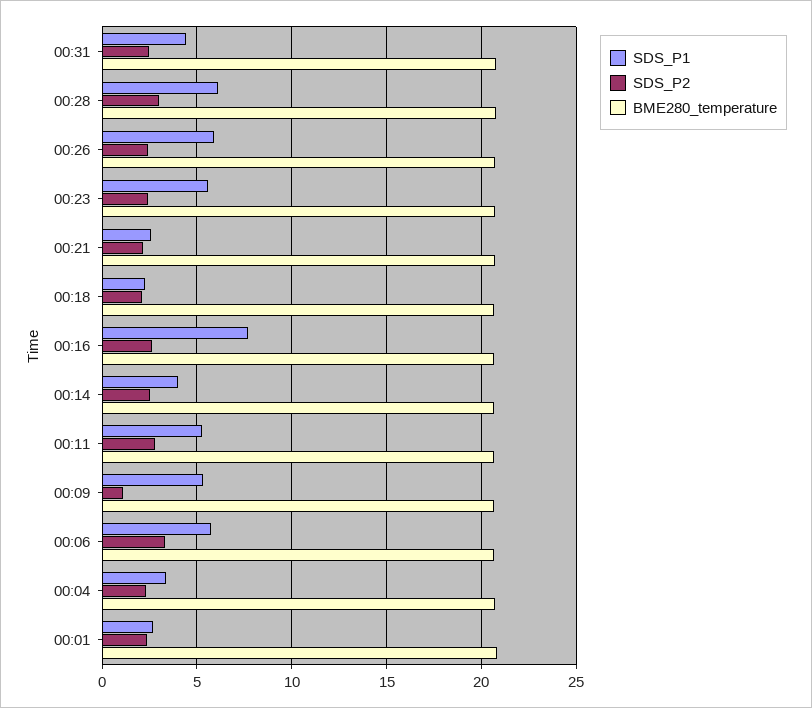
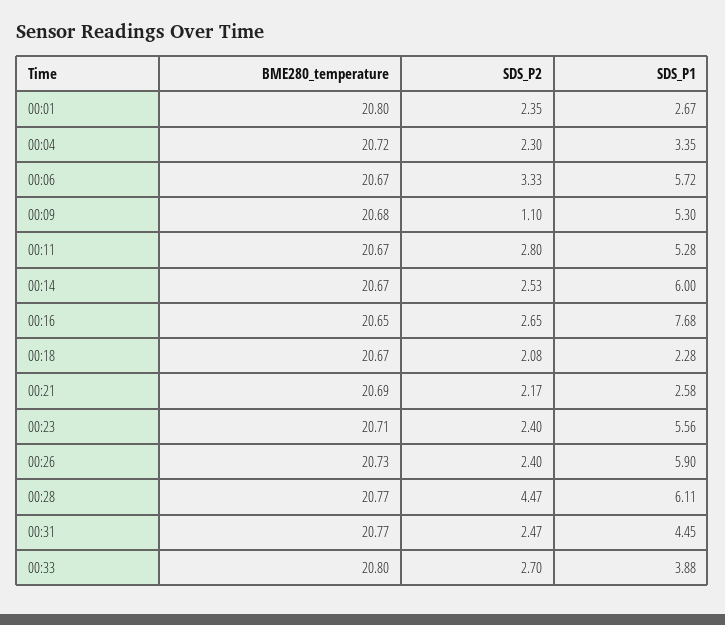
SDS_P2, 00:28: 3 -> 4.47
SDS_P1, 00:14: 4 -> 6
BME280_temperature, 00:33: none -> 20.8
SDS_P2, 00:33: none -> 2.7
SDS_P1, 00:33: none -> 3.88

